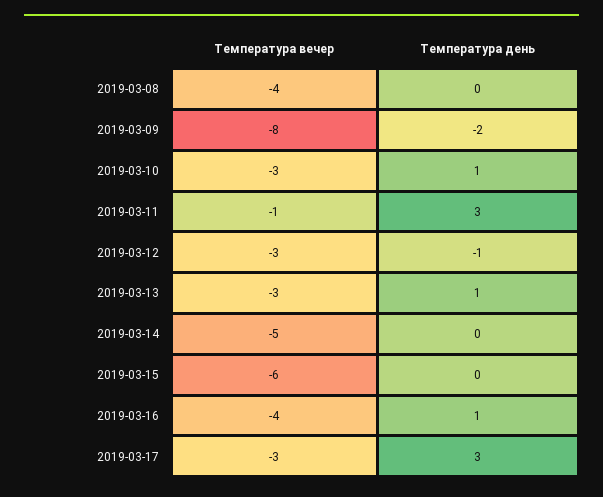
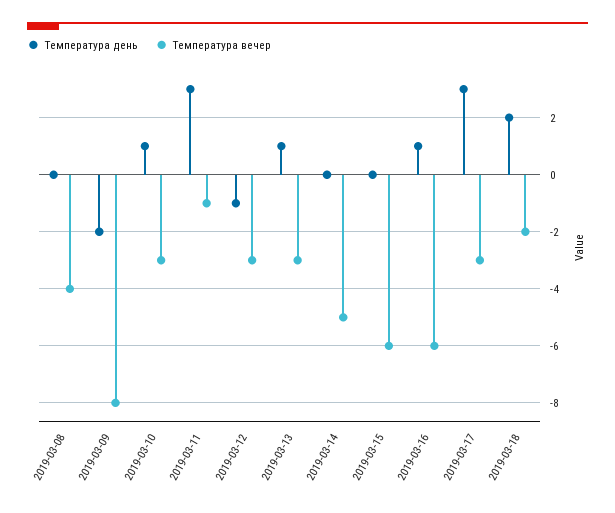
Температура вечер, 2019-03-16: -4 -> -6
Температура день, 2019-03-18: none -> 2
Температура вечер, 2019-03-18: none -> -2

